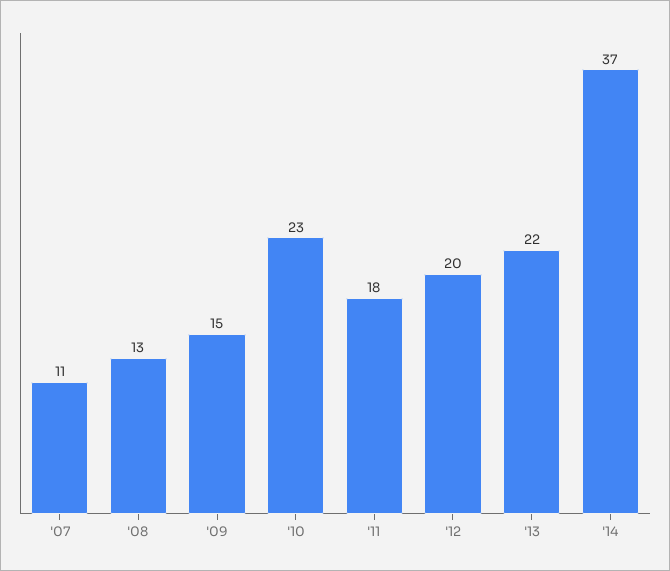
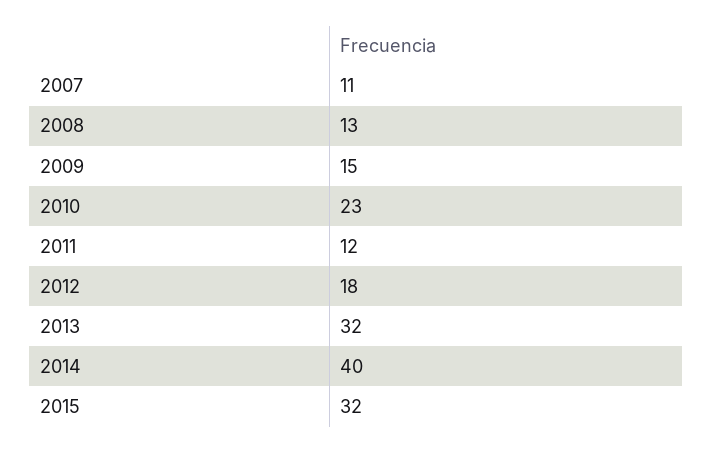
'11: 18 -> 12
'12: 20 -> 18
'13: 22 -> 32
'14: 37 -> 40
2015: none -> 32

